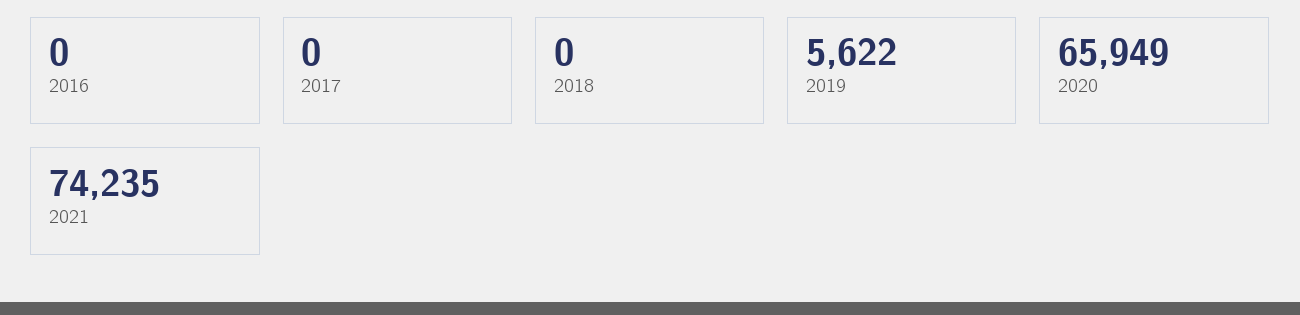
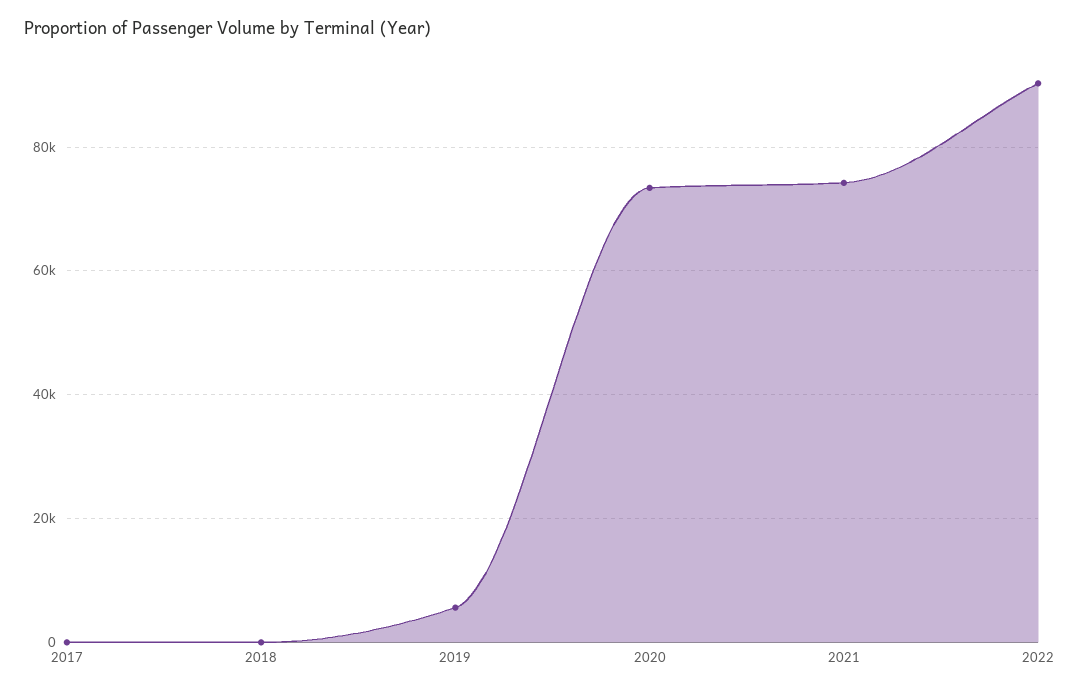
2016: 0 -> none
2020: 65949 -> 74000
2022: none -> 90000

